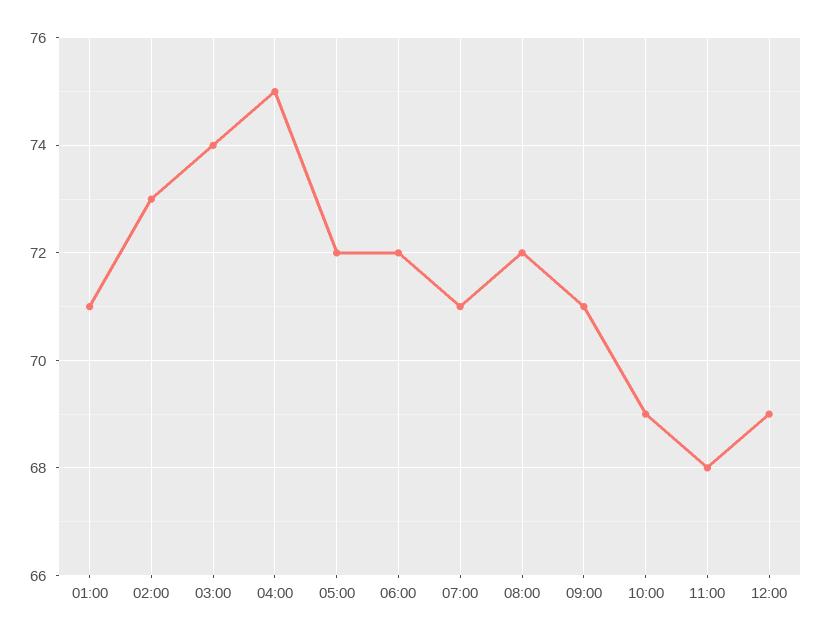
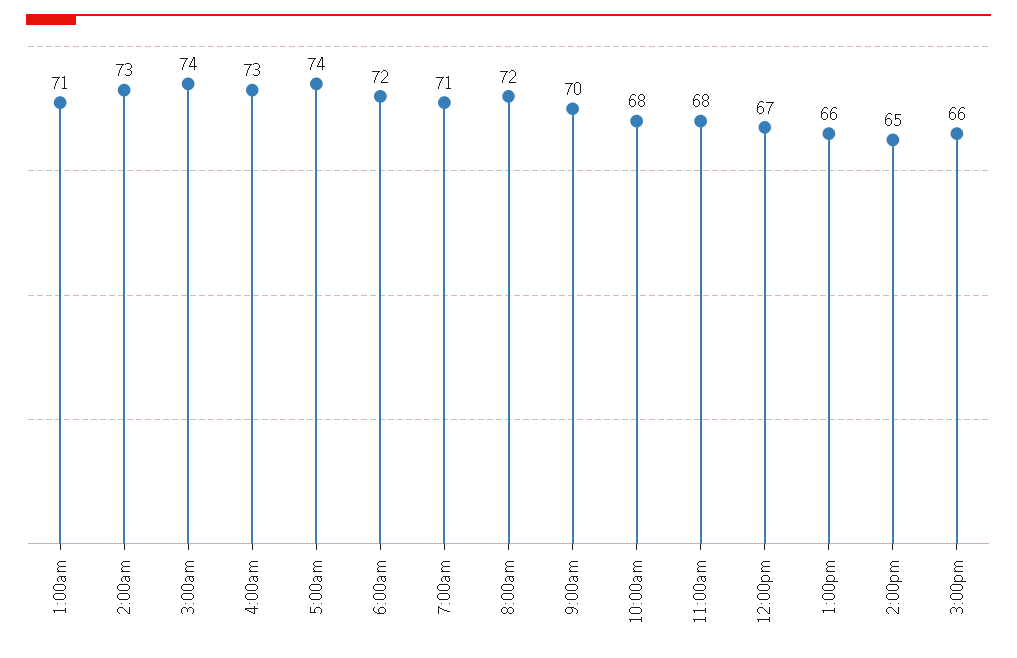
04:00: 75 -> 73
05:00: 72 -> 74
09:00: 71 -> 70
10:00: 69 -> 68
12:00: 69 -> 67
1:00pm: none -> 66
2:00pm: none -> 65
3:00pm: none -> 66

